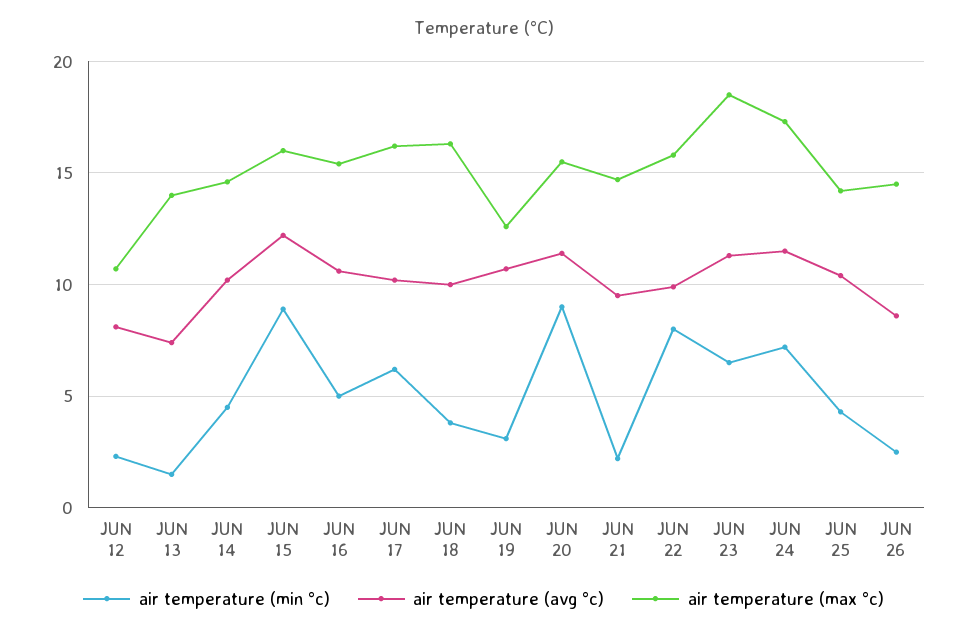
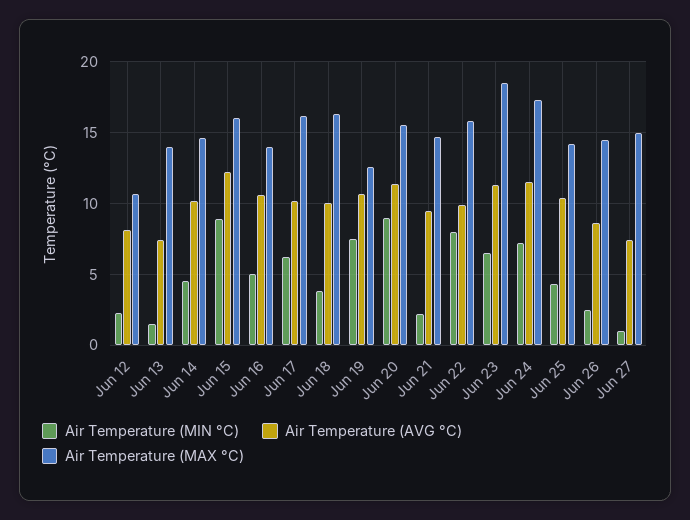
air temperature (max °c), JUN 16: 15.5 -> 14
air temperature (min °c), JUN 19: 3 -> 7.5
air temperature (min °c), Jun 27: none -> 1
air temperature (avg °c), Jun 27: none -> 7.5
air temperature (max °c), Jun 27: none -> 15

